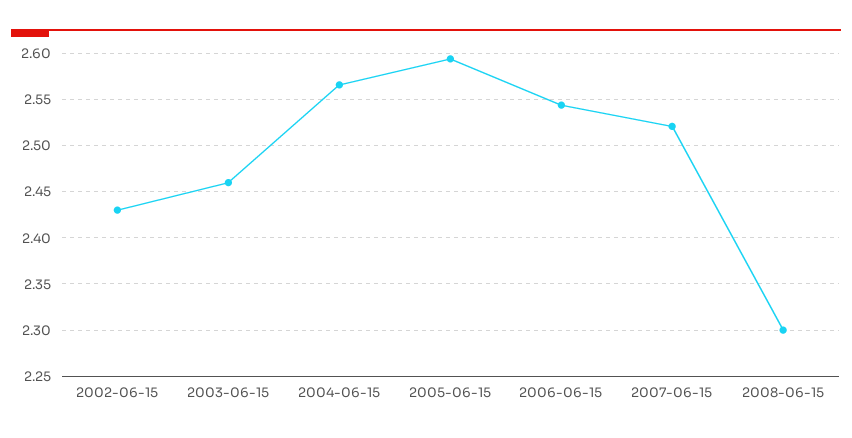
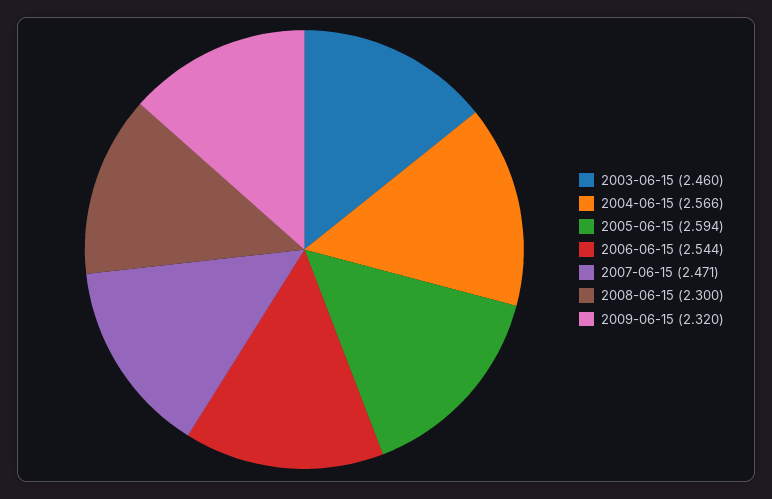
2002-06-15: 2.43 -> none
2007-06-15: 2.52 -> 2.471
2009-06-15: none -> 2.32

